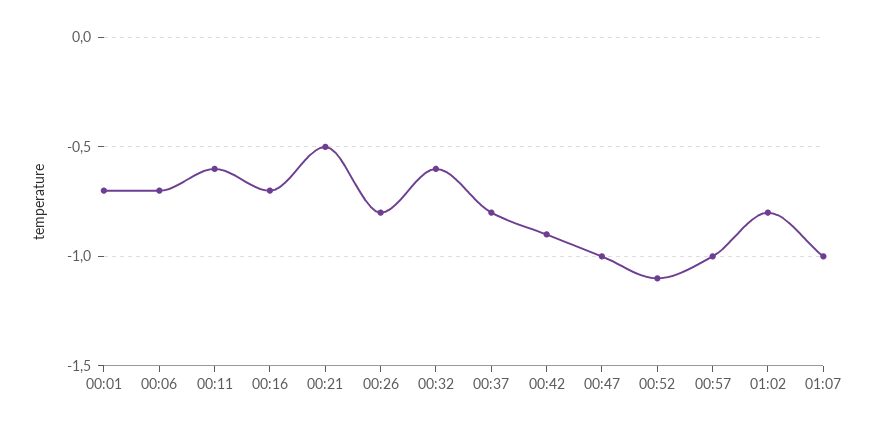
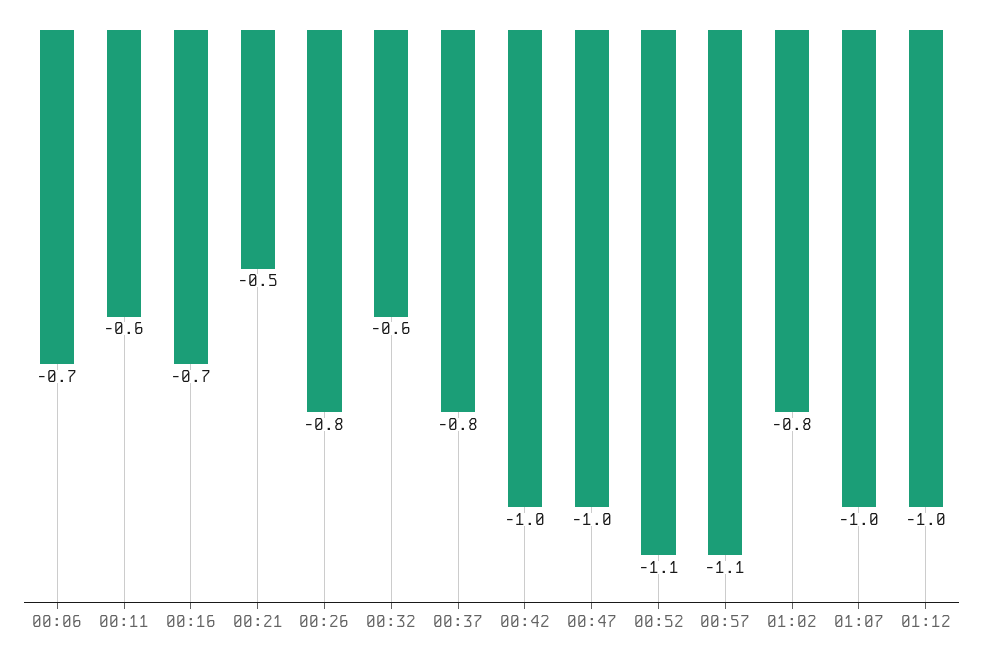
00:01: -0.7 -> none
00:42: -0.9 -> -1
00:57: -1 -> -1.1
01:12: none -> -1

